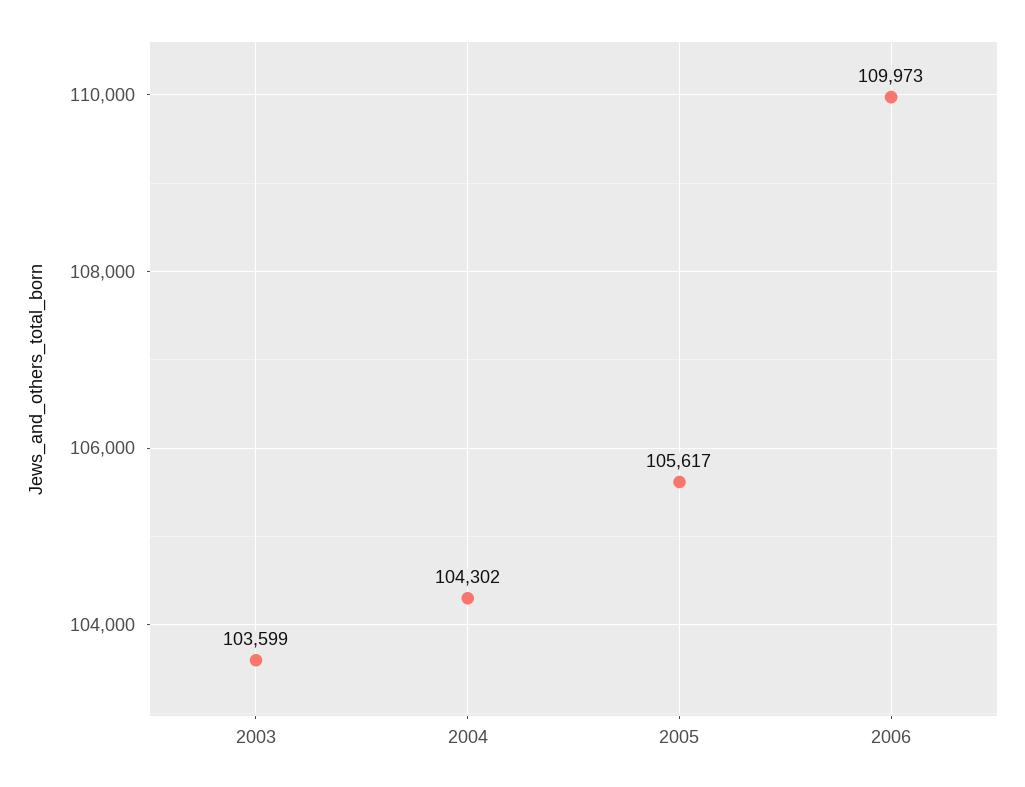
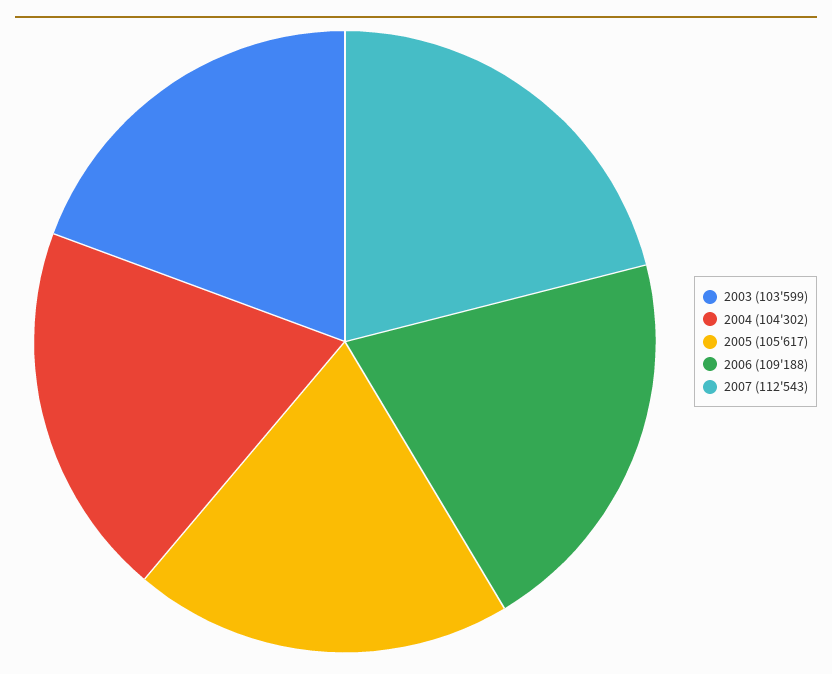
2006: 109973 -> 109188
2007: none -> 112543

